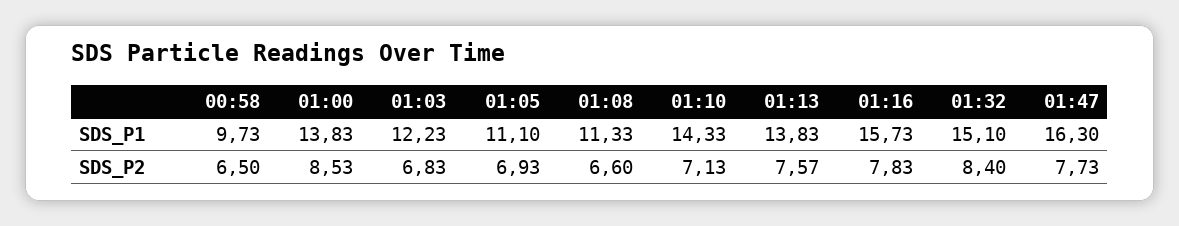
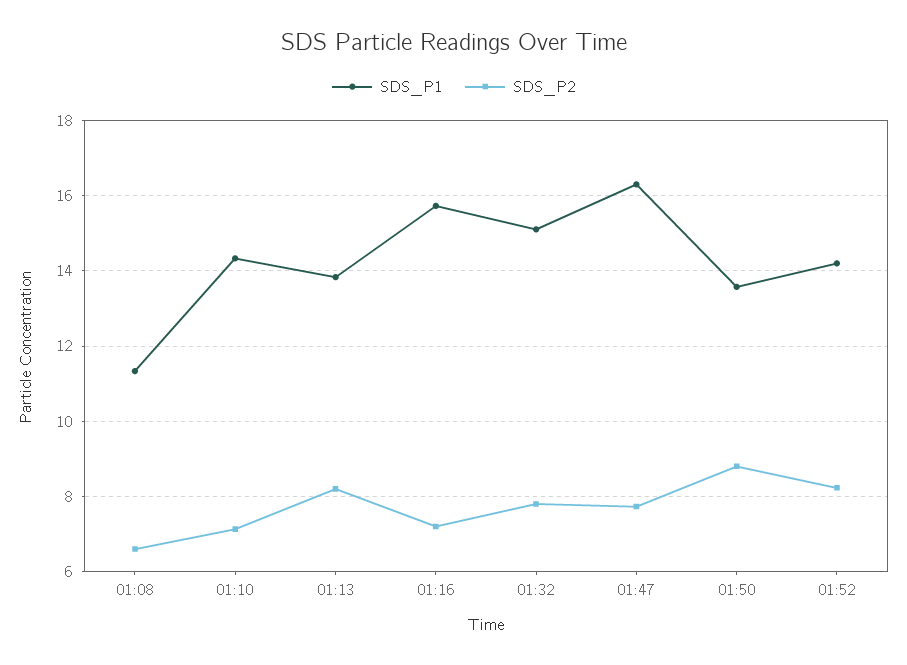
SDS_P1, 00:58: 9.73 -> none
SDS_P1, 01:00: 13.83 -> none
SDS_P1, 01:03: 12.23 -> none
SDS_P1, 01:05: 11.1 -> none
SDS_P2, 00:58: 6.5 -> none
SDS_P2, 01:00: 8.53 -> none
SDS_P2, 01:03: 6.83 -> none
SDS_P2, 01:05: 6.93 -> none
SDS_P2, 01:13: 7.57 -> 8.2
SDS_P2, 01:16: 7.83 -> 7.2
SDS_P2, 01:32: 8.4 -> 7.8
SDS_P1, 01:50: none -> 13.6
SDS_P2, 01:50: none -> 8.8
SDS_P1, 01:52: none -> 14.2
SDS_P2, 01:52: none -> 8.2

